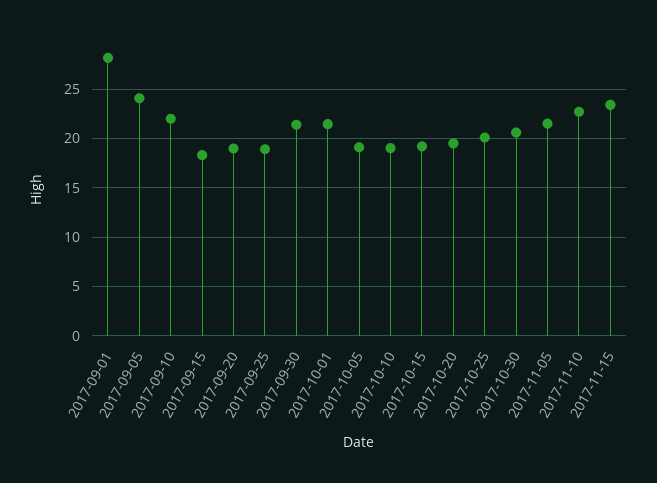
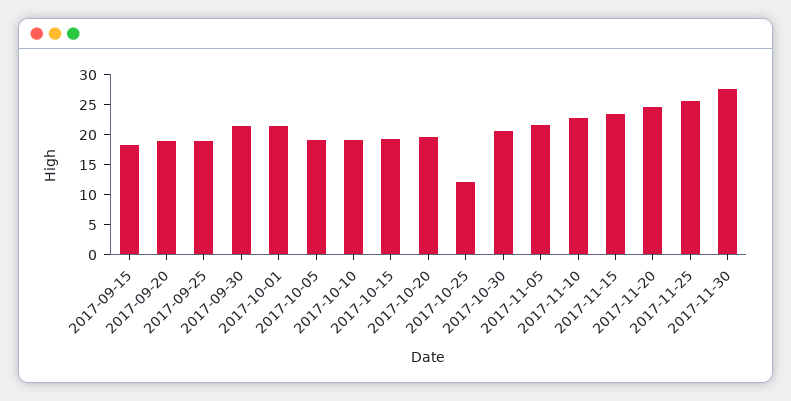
2017-09-01: 28 -> none
2017-09-05: 24 -> none
2017-09-10: 22 -> none
2017-10-25: 20 -> 12.5
2017-11-20: none -> 25
2017-11-25: none -> 25
2017-11-30: none -> 27.5

